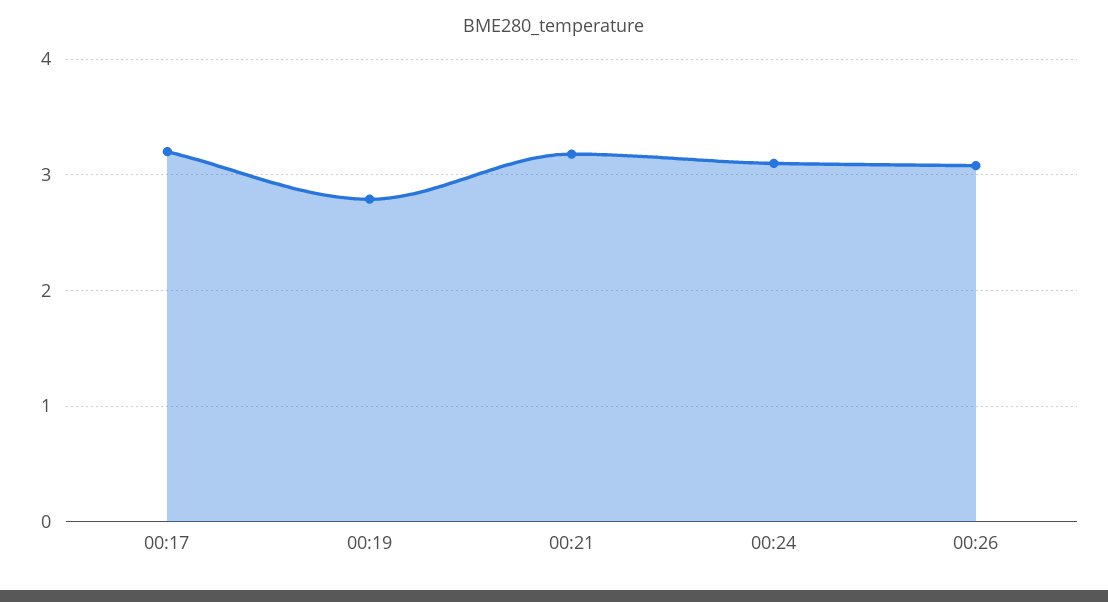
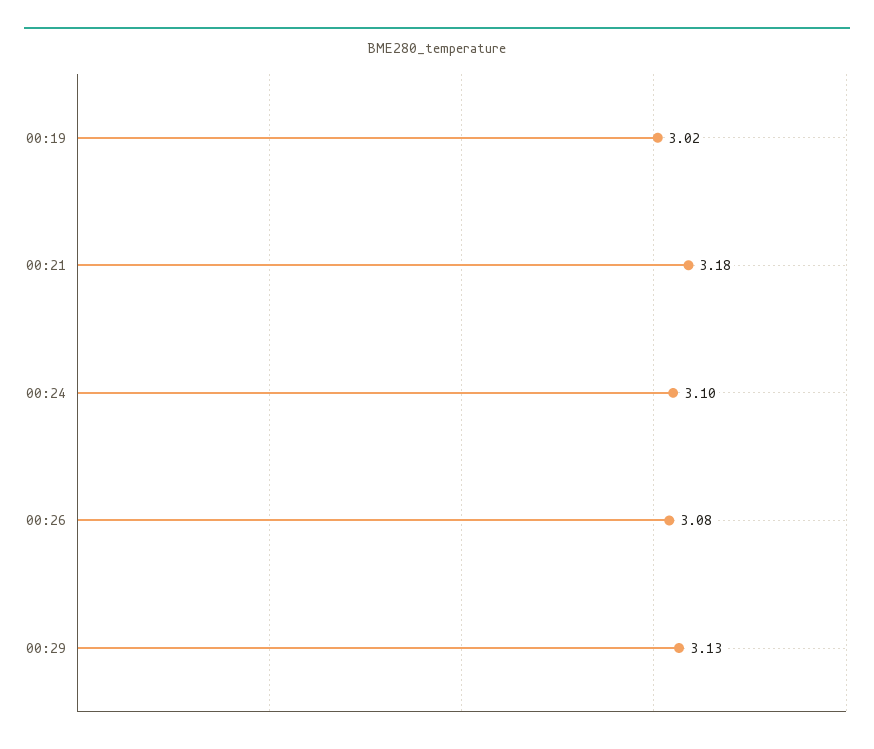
00:17: 3.2 -> none
00:19: 2.8 -> 3.02
00:29: none -> 3.13

